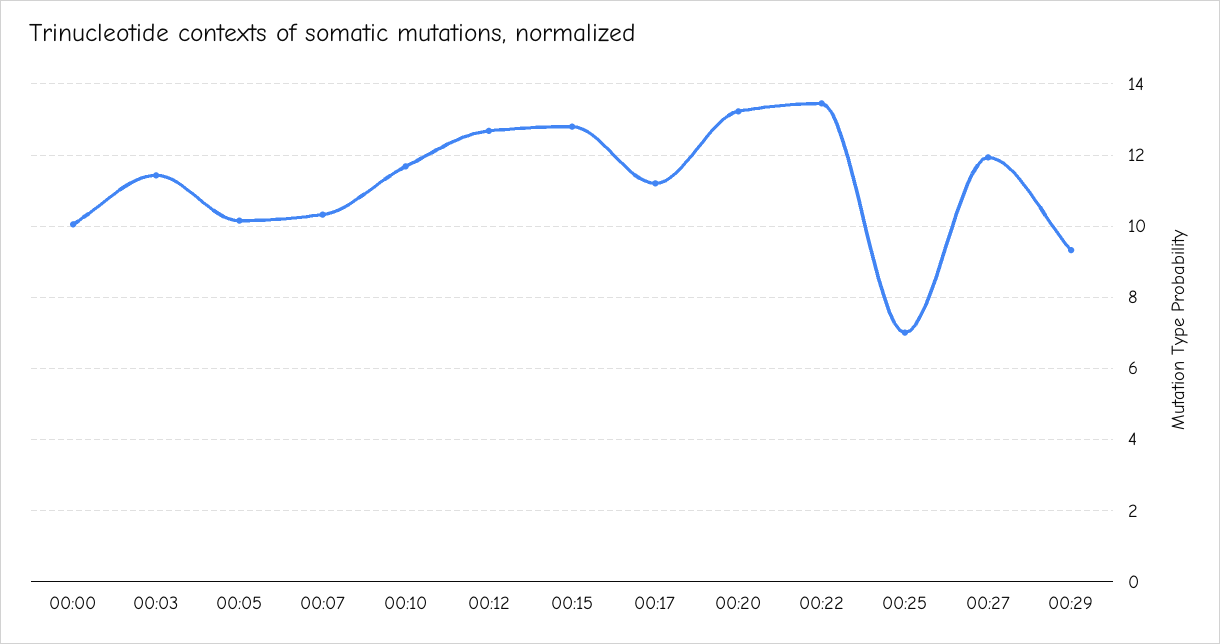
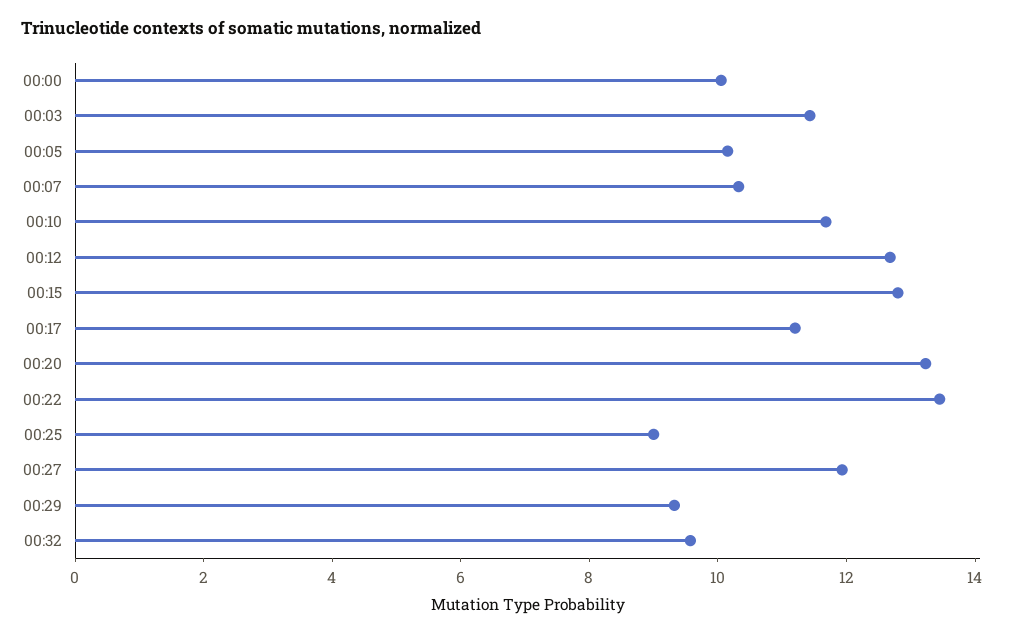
00:25: 7 -> 9
00:32: none -> 9.5

